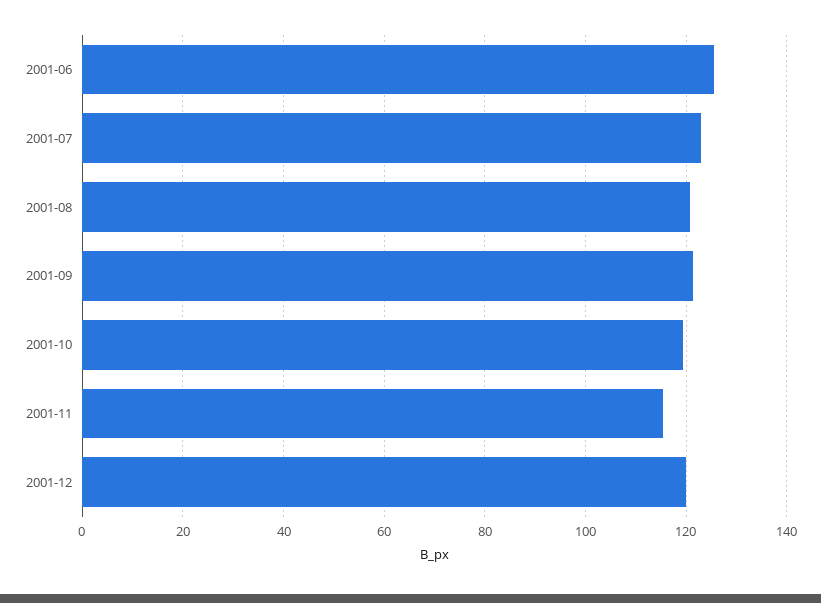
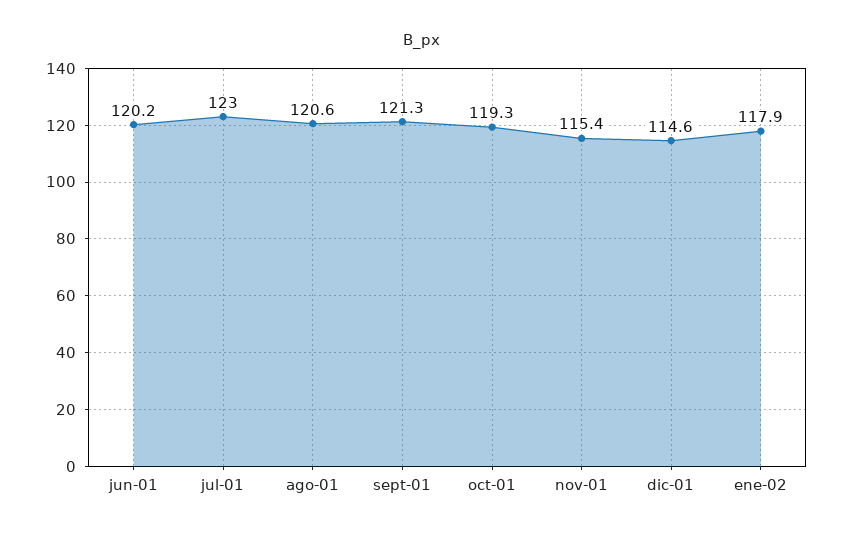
2001-06: 126 -> 120.2
2001-12: 120 -> 114.6
ene-02: none -> 117.9

